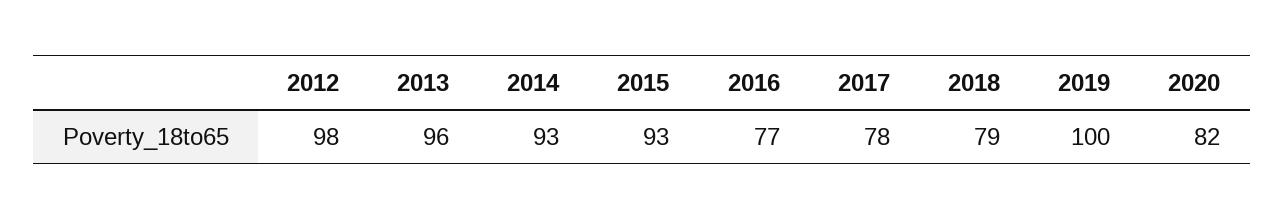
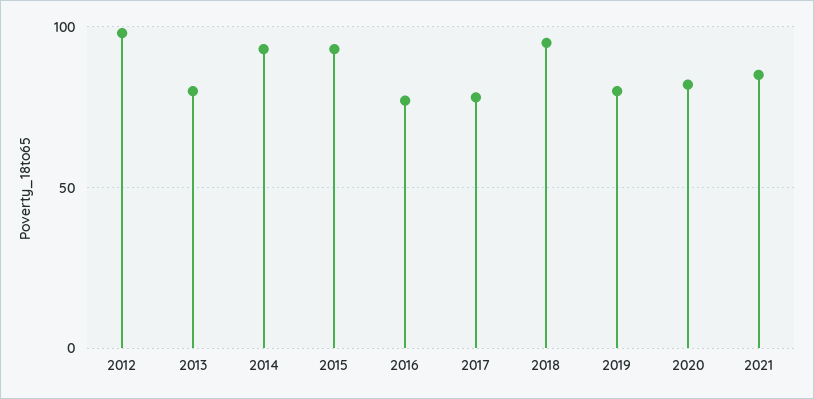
2013: 96 -> 80
2018: 79 -> 95
2019: 100 -> 80
2021: none -> 85

